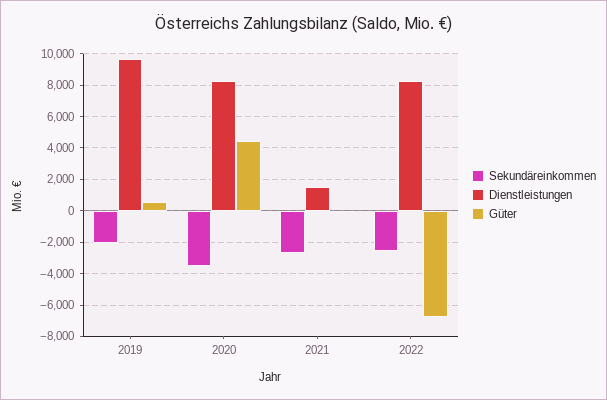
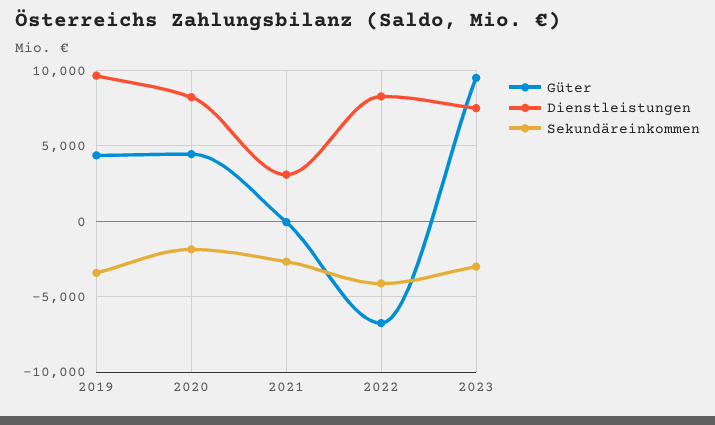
Sekundäreinkommen, 2019: -2000 -> -3500
Güter, 2019: 500 -> 4500
Sekundäreinkommen, 2020: -3500 -> -2000
Dienstleistungen, 2021: 1500 -> 3000
Sekundäreinkommen, 2022: -2500 -> -4000
Güter, 2023: none -> 9500
Dienstleistungen, 2023: none -> 7500
Sekundäreinkommen, 2023: none -> -3000

